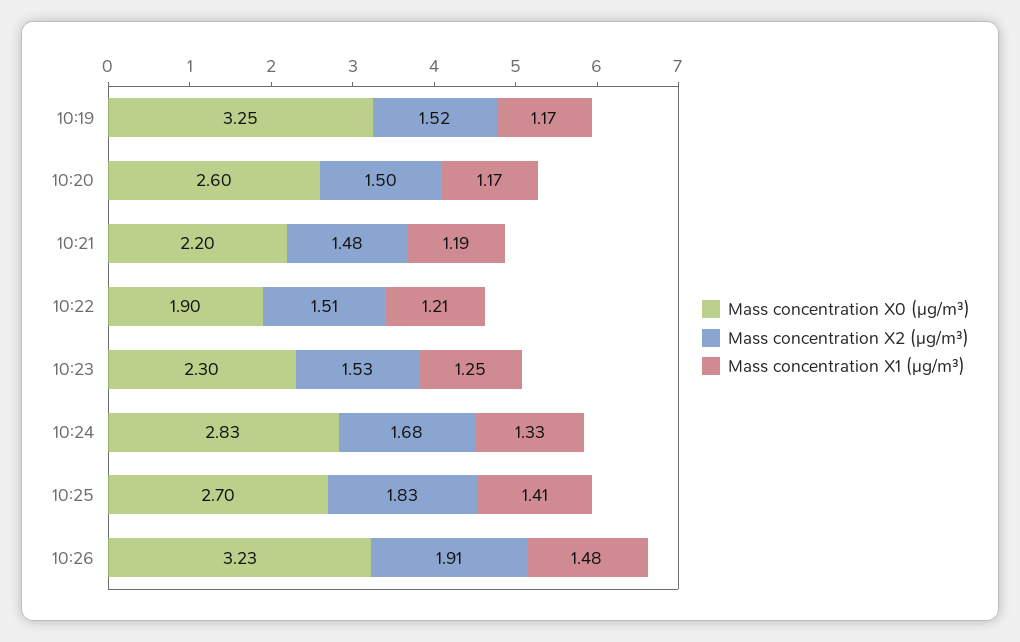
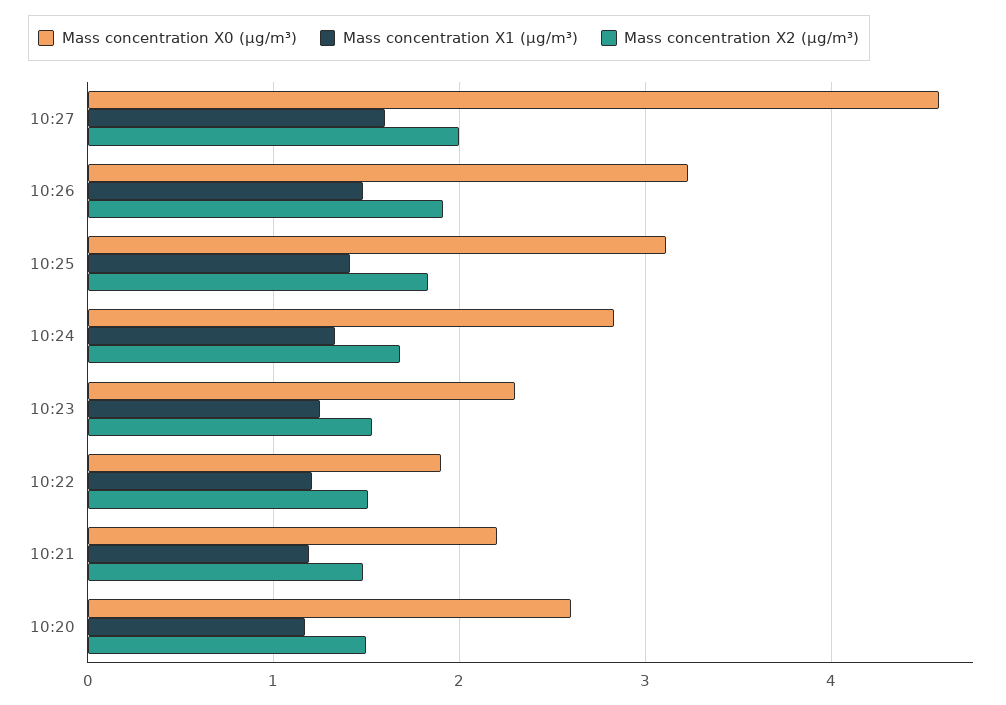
Mass concentration X0 (μg/m³), 10:19: 3.25 -> none
Mass concentration X2 (μg/m³), 10:19: 1.52 -> none
Mass concentration X1 (μg/m³), 10:19: 1.17 -> none
Mass concentration X0 (μg/m³), 10:25: 2.7 -> 3.1
Mass concentration X0 (μg/m³), 10:27: none -> 4.6
Mass concentration X1 (μg/m³), 10:27: none -> 1.6
Mass concentration X2 (μg/m³), 10:27: none -> 2

